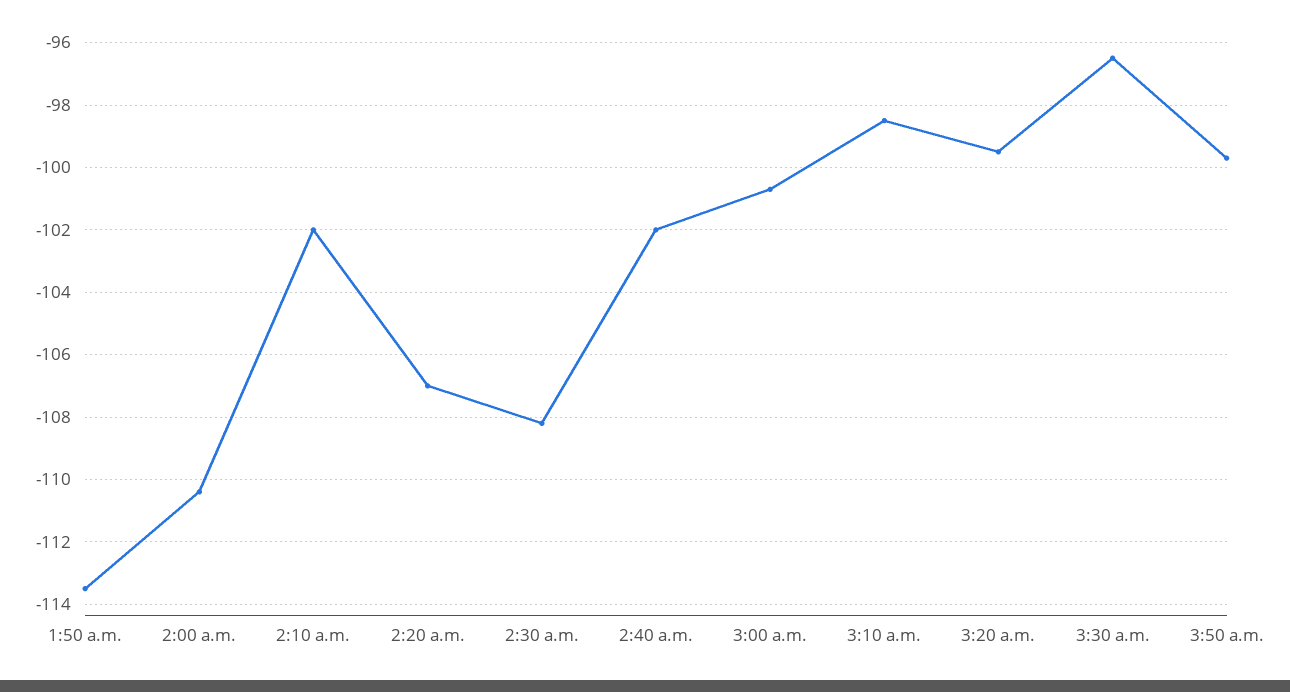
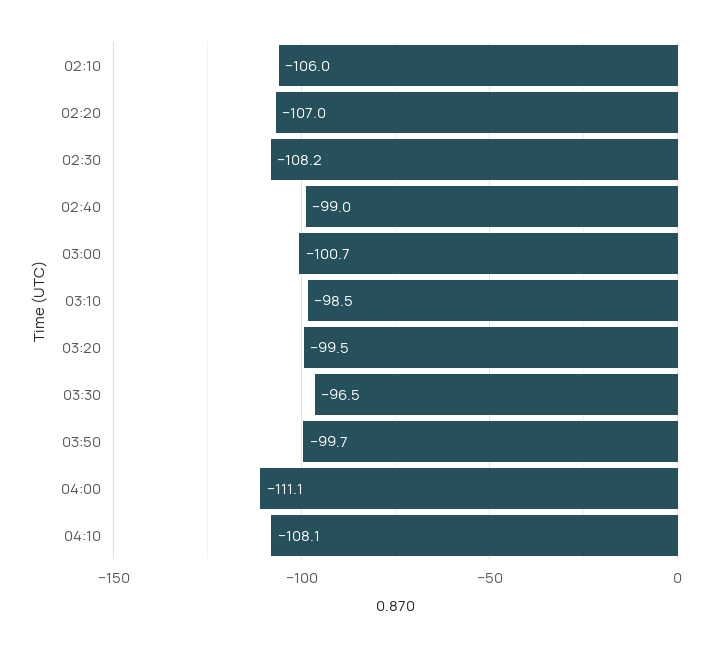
1:50 a.m.: -113.5 -> none
2:00 a.m.: -110.5 -> none
2:10 a.m.: -102 -> -106
2:40 a.m.: -102 -> -99
04:00: none -> -111.1
04:10: none -> -108.1

